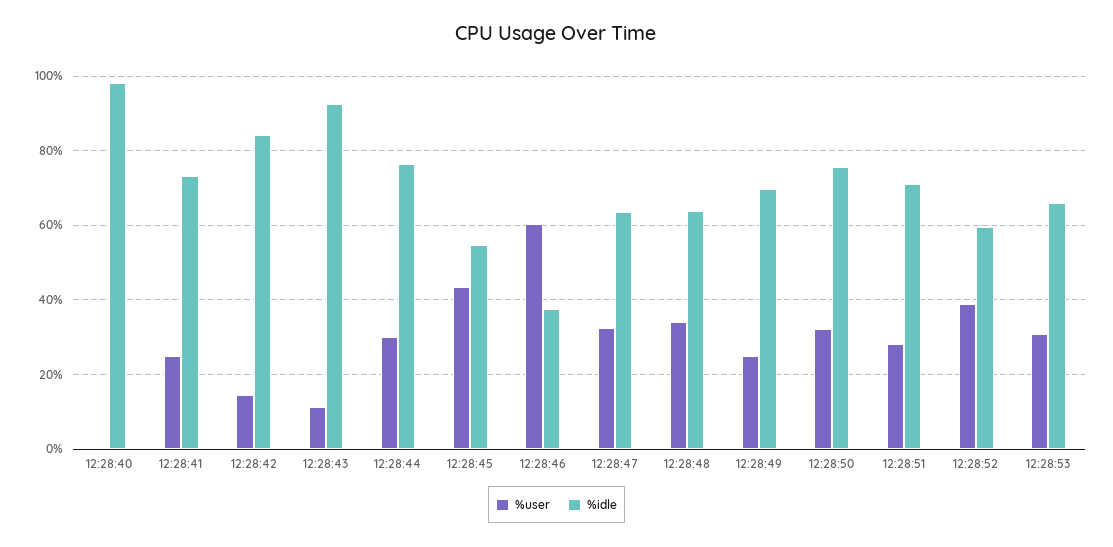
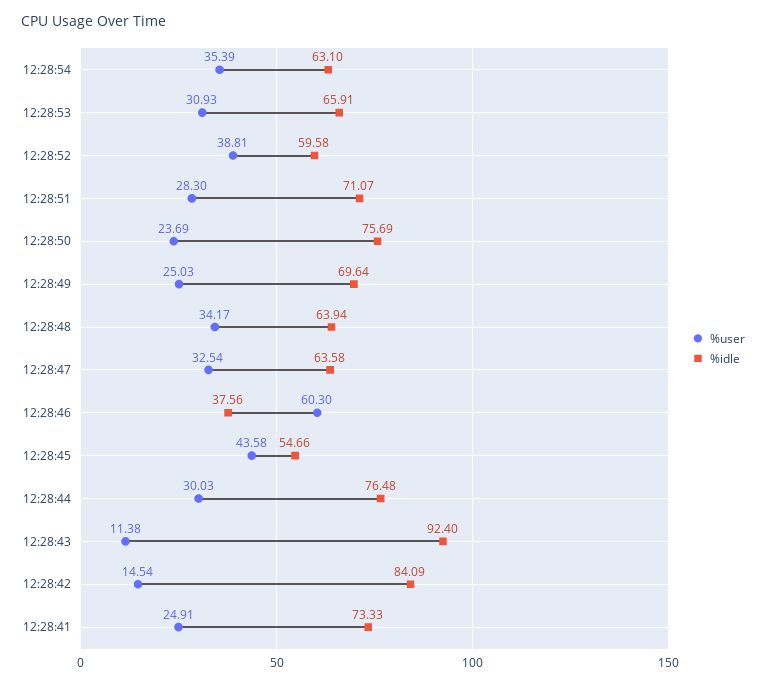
%user, 12:28:40: 0 -> none
%idle, 12:28:40: 98 -> none
%user, 12:28:50: 32 -> 23.69
%user, 12:28:54: none -> 35.39
%idle, 12:28:54: none -> 63.1

